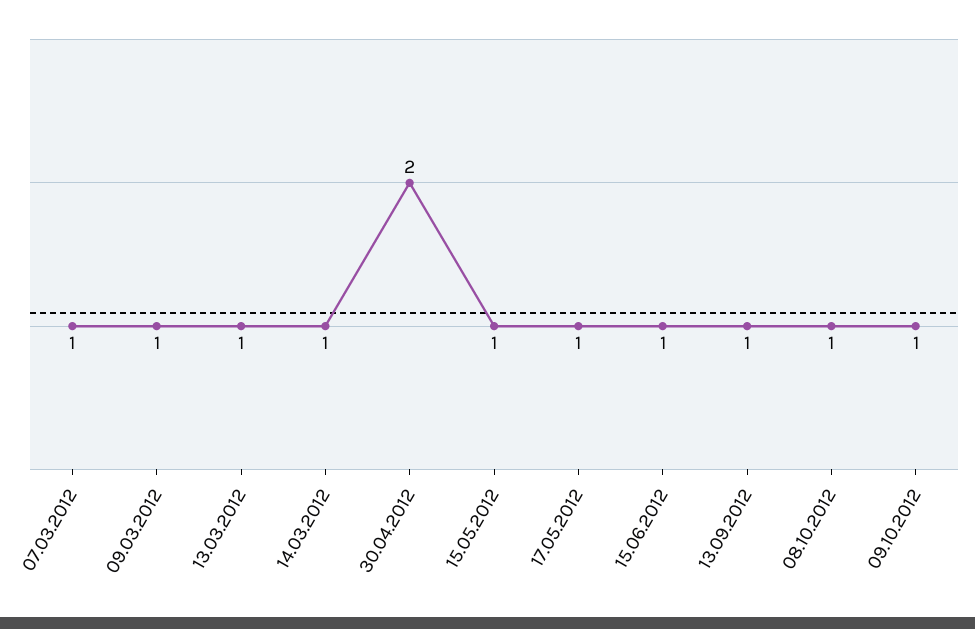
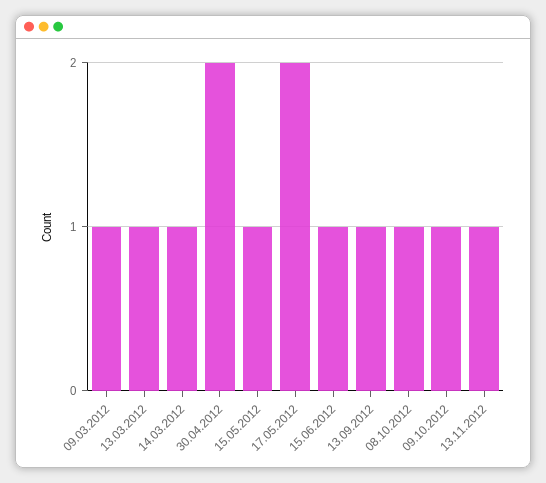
07.03.2012: 1 -> none
17.05.2012: 1 -> 2
13.11.2012: none -> 1

